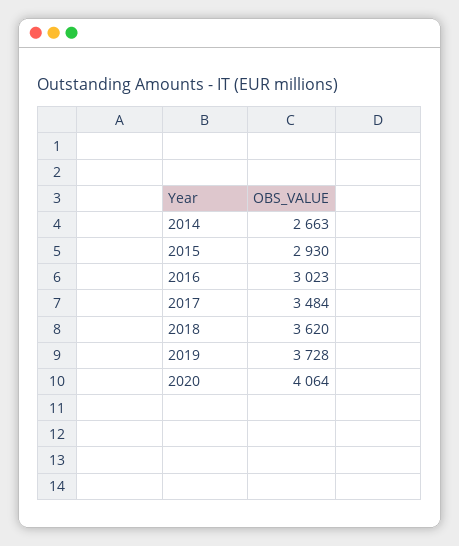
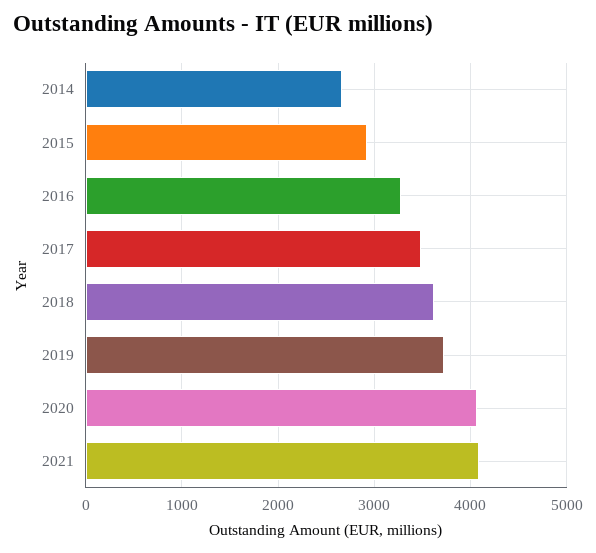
2016: 3023 -> 3300
2021: none -> 4100

